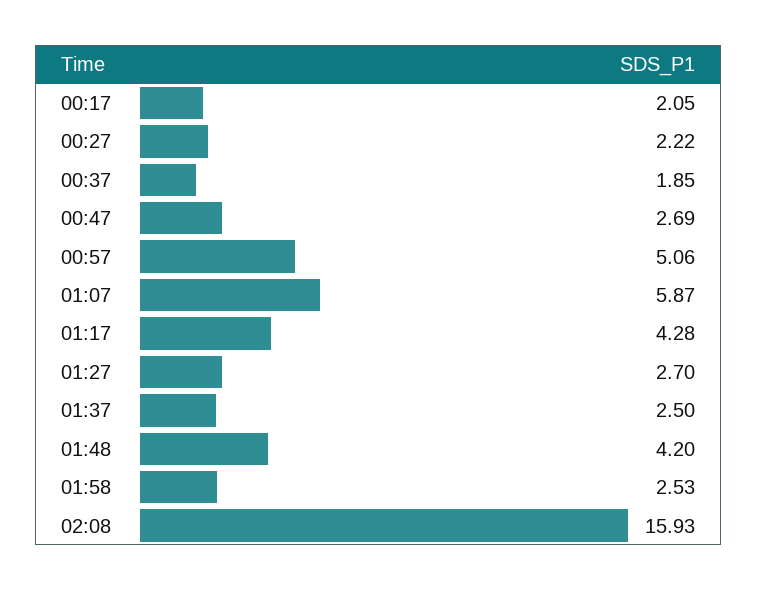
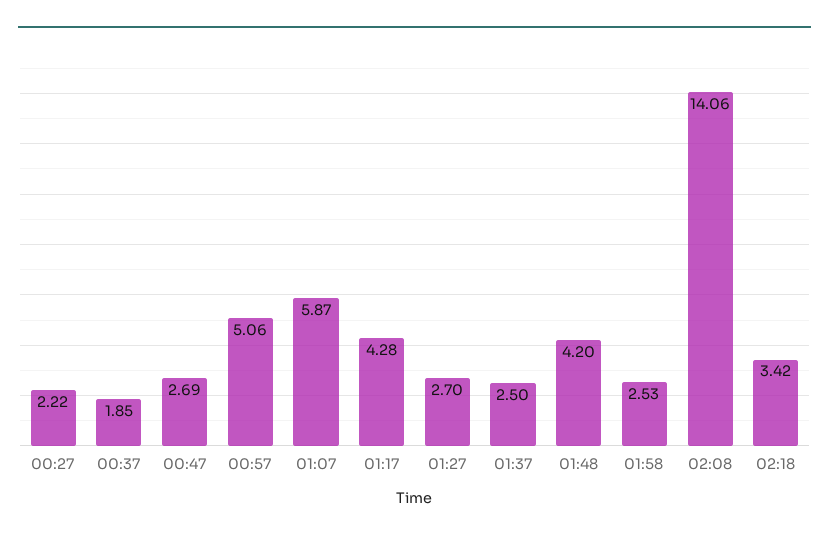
00:17: 2.05 -> none
02:08: 15.93 -> 14.06
02:18: none -> 3.42

